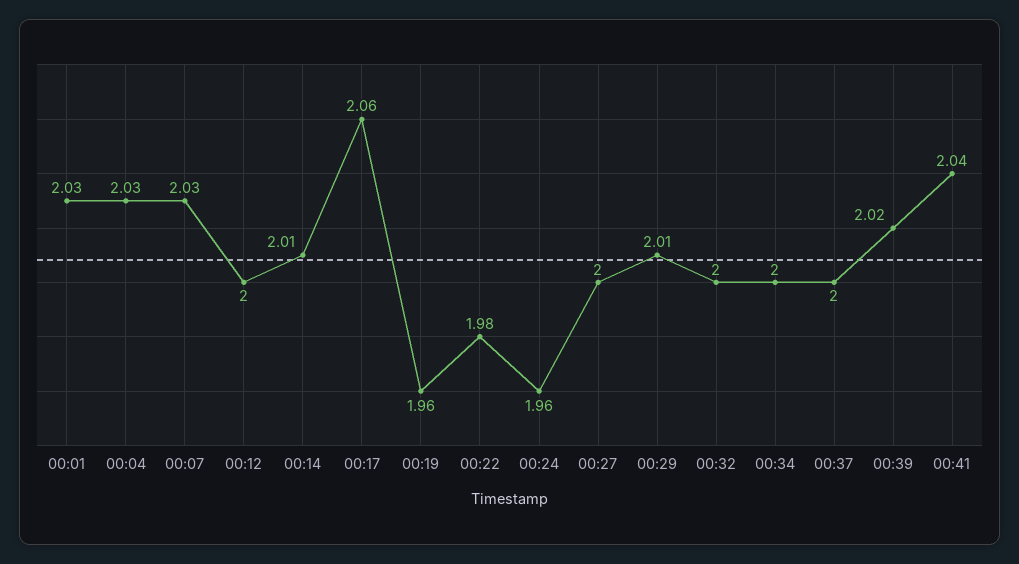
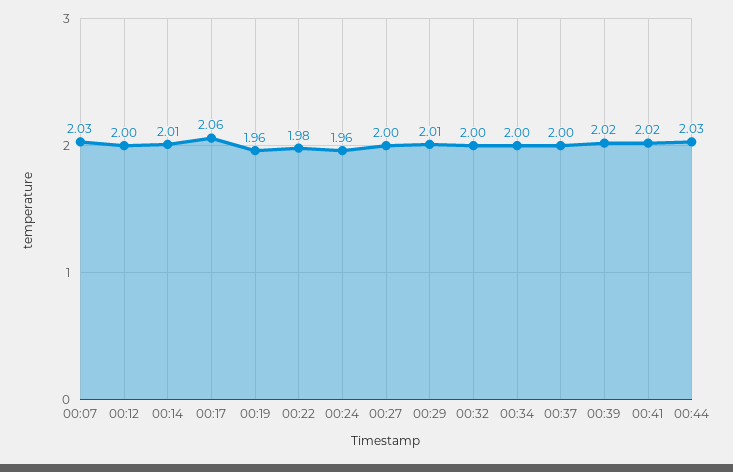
00:01: 2.03 -> none
00:04: 2.03 -> none
00:41: 2.04 -> 2.02
00:44: none -> 2.03

